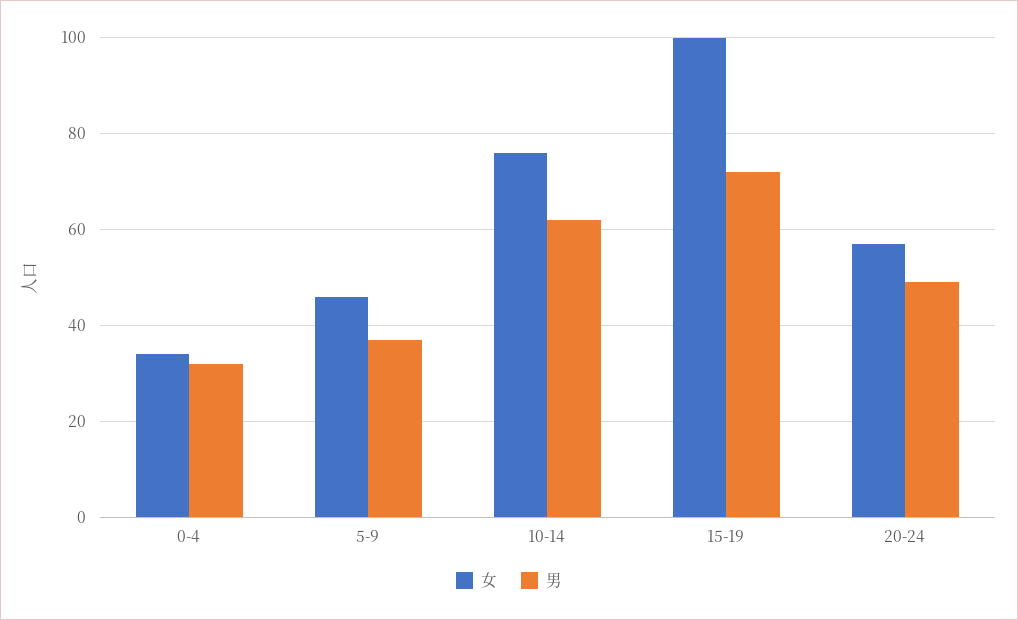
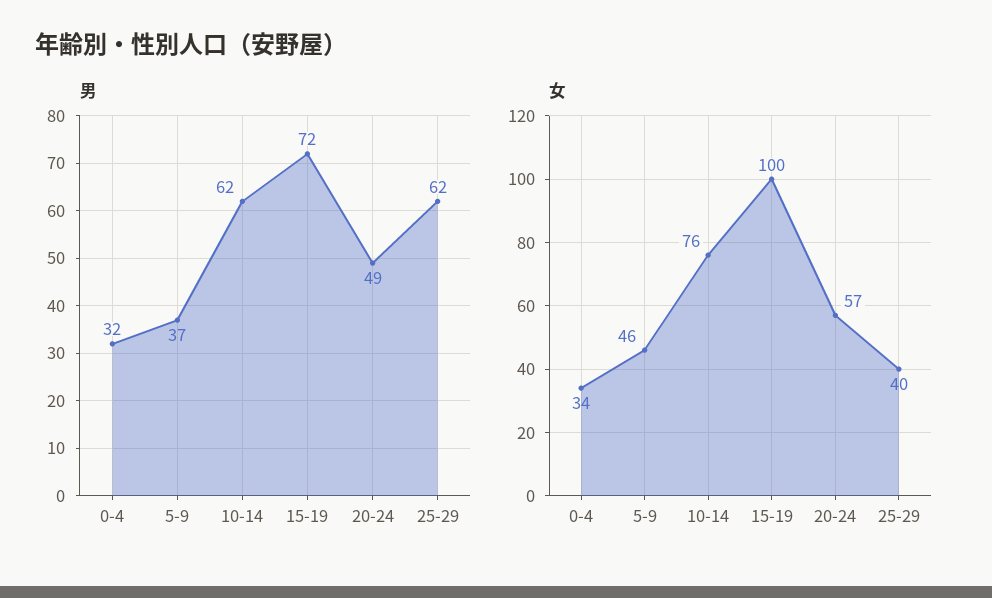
男, 25-29: none -> 62
女, 25-29: none -> 40

